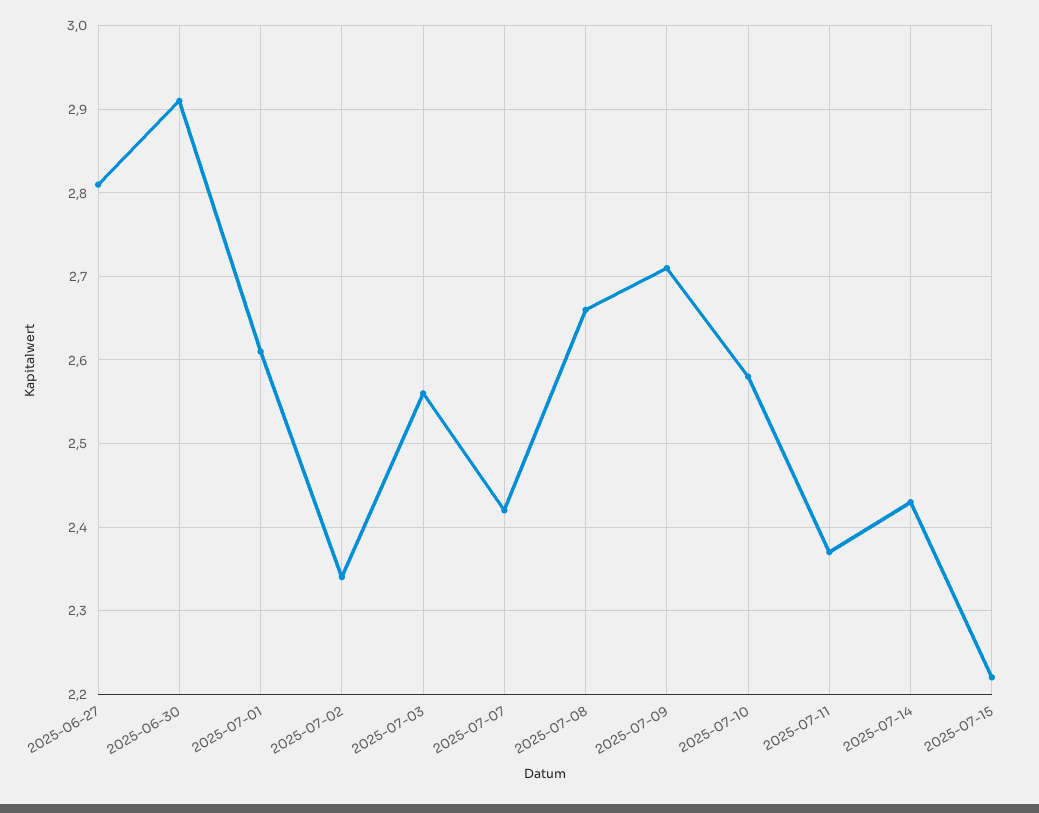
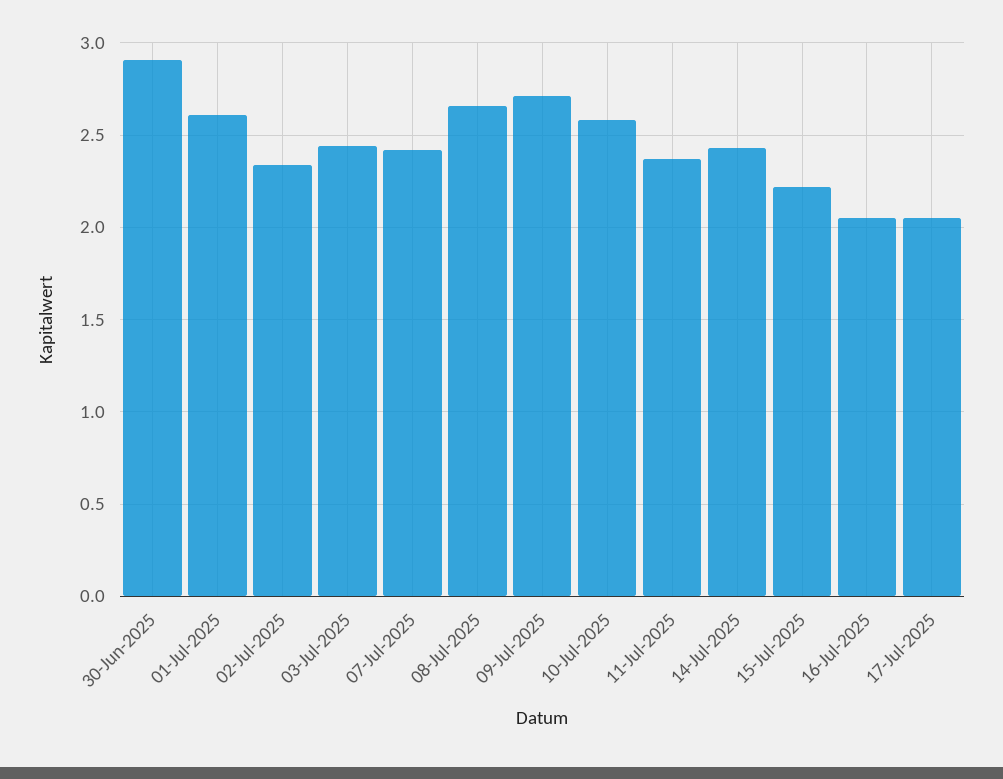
2025-06-27: 2.81 -> none
2025-07-03: 2.56 -> 2.45
16-Jul-2025: none -> 2.05
17-Jul-2025: none -> 2.05

